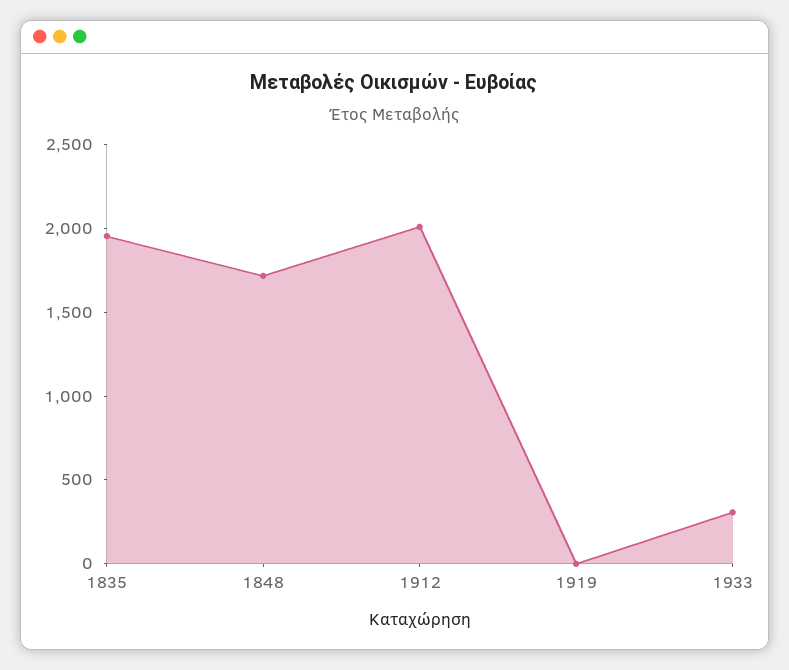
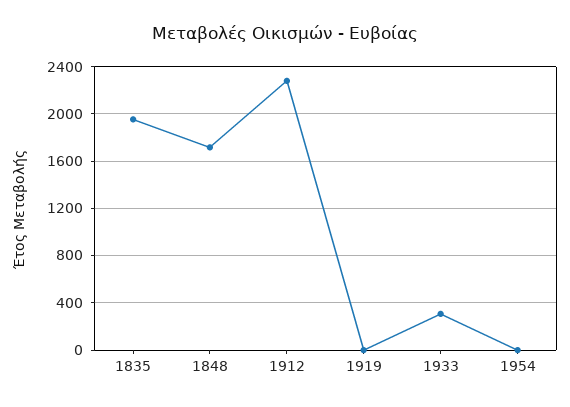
1912: 2000 -> 2300
1954: none -> 0

